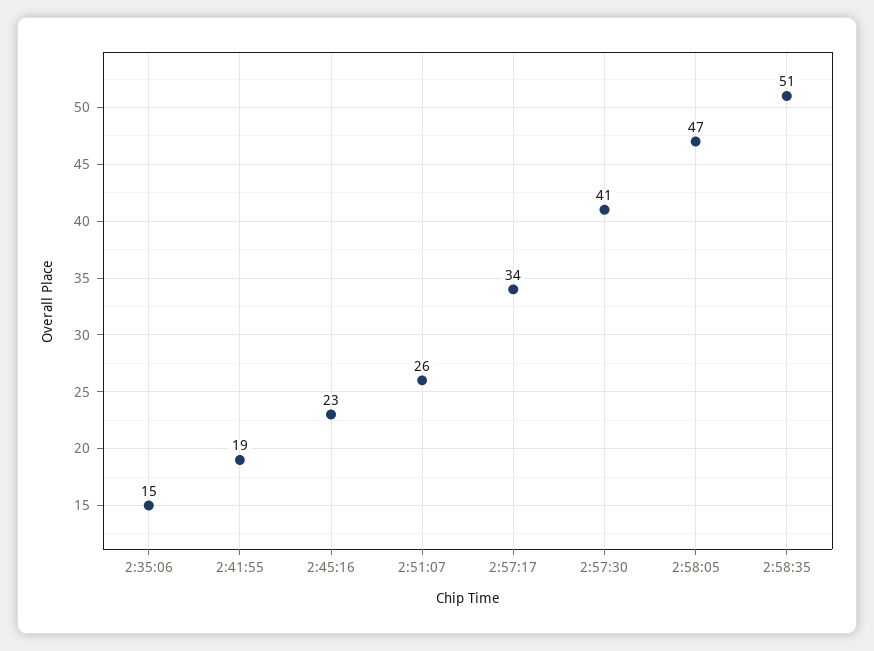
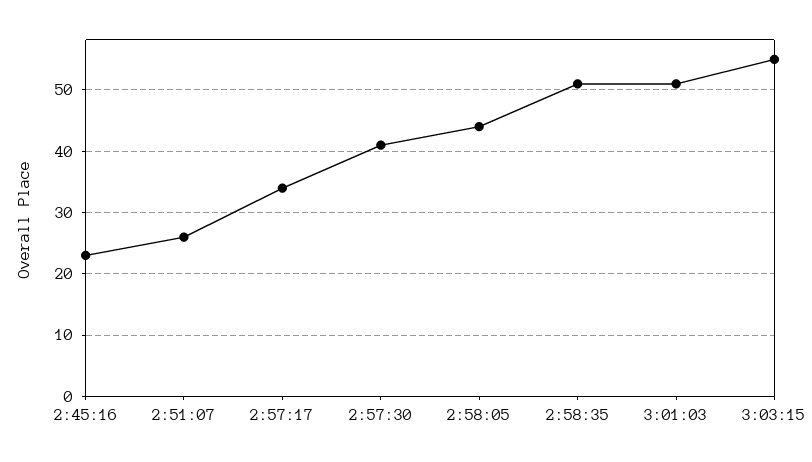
2:35:06: 15 -> none
2:41:55: 19 -> none
2:58:05: 47 -> 44
3:01:03: none -> 51
3:03:15: none -> 55

